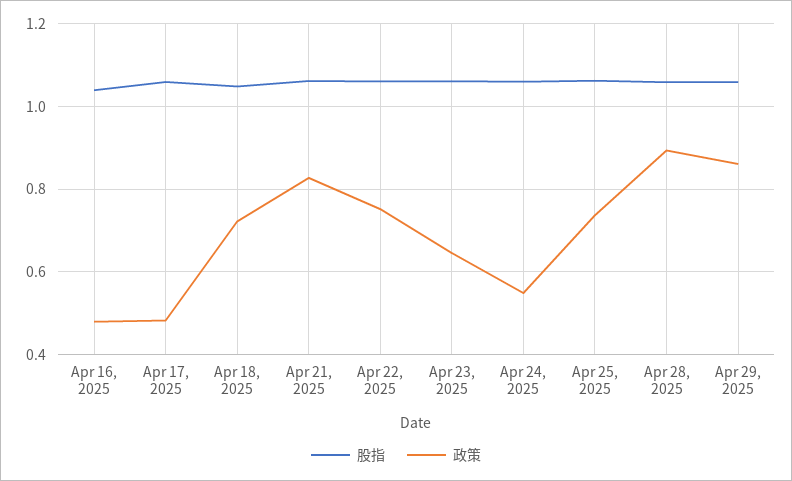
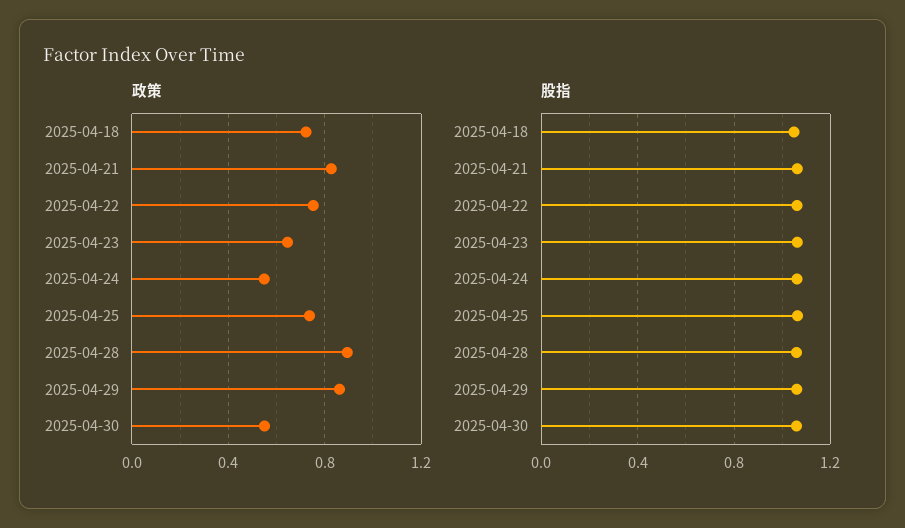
股指, Apr 16, 2025: 1.04 -> none
政策, Apr 16, 2025: 0.48 -> none
股指, Apr 17, 2025: 1.06 -> none
政策, Apr 17, 2025: 0.48 -> none
政策, 2025-04-30: none -> 0.55
股指, 2025-04-30: none -> 1.05

